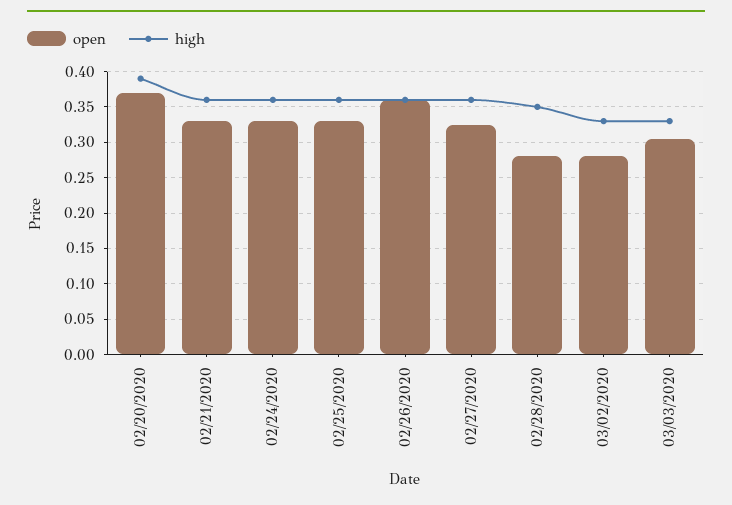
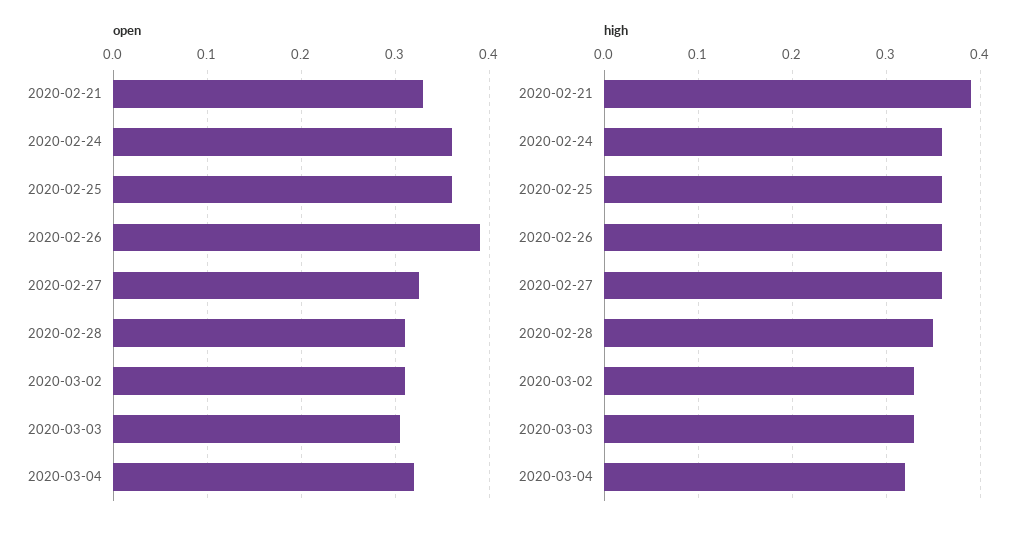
open, 02/20/2020: 0.37 -> none
high, 02/20/2020: 0.39 -> none
high, 02/21/2020: 0.36 -> 0.39
open, 02/24/2020: 0.33 -> 0.36
open, 02/25/2020: 0.33 -> 0.36
open, 02/26/2020: 0.36 -> 0.39
open, 02/28/2020: 0.28 -> 0.31
open, 03/02/2020: 0.28 -> 0.31
open, 2020-03-04: none -> 0.32
high, 2020-03-04: none -> 0.32

